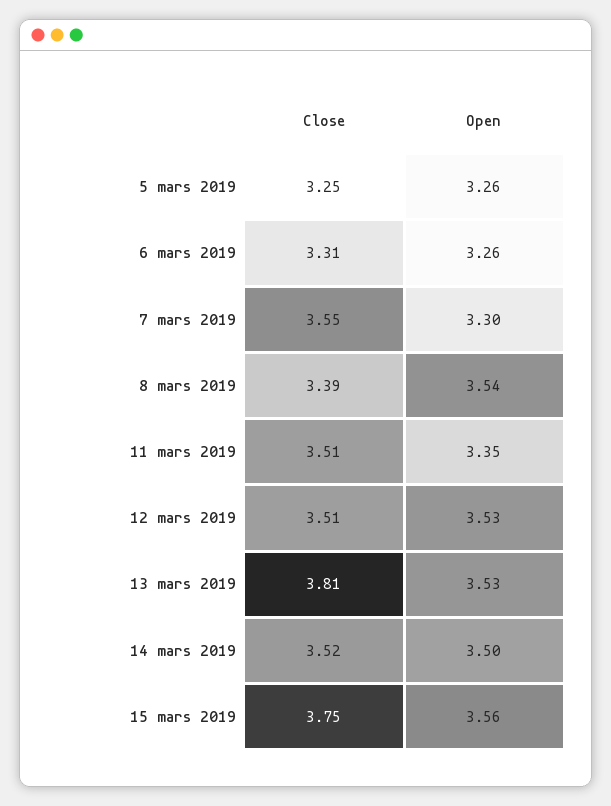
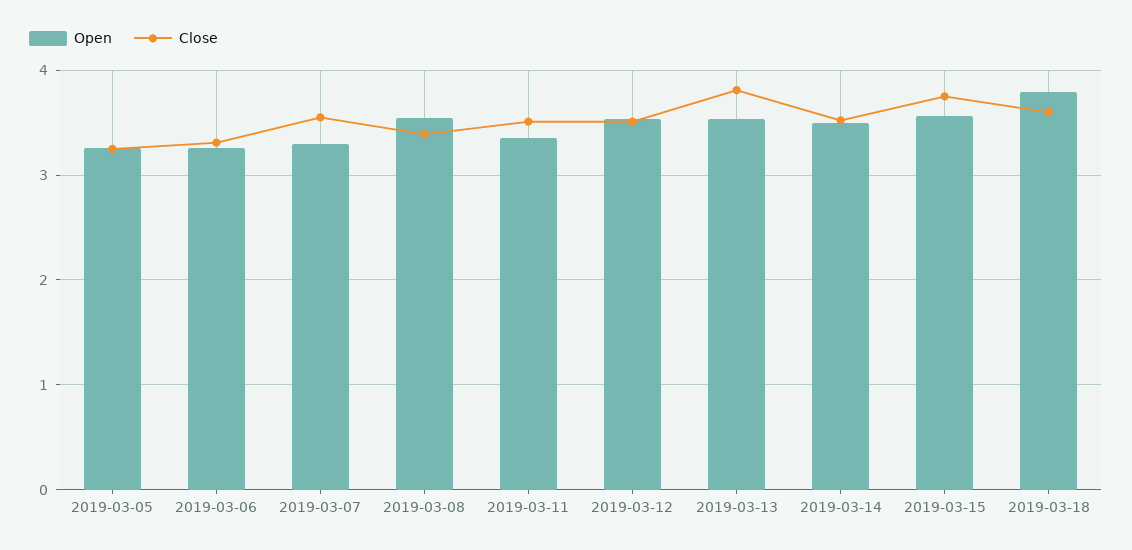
Open, 2019-03-18: none -> 3.8
Close, 2019-03-18: none -> 3.6

